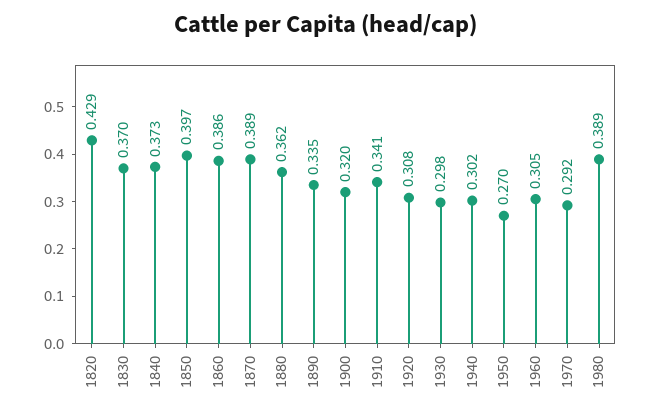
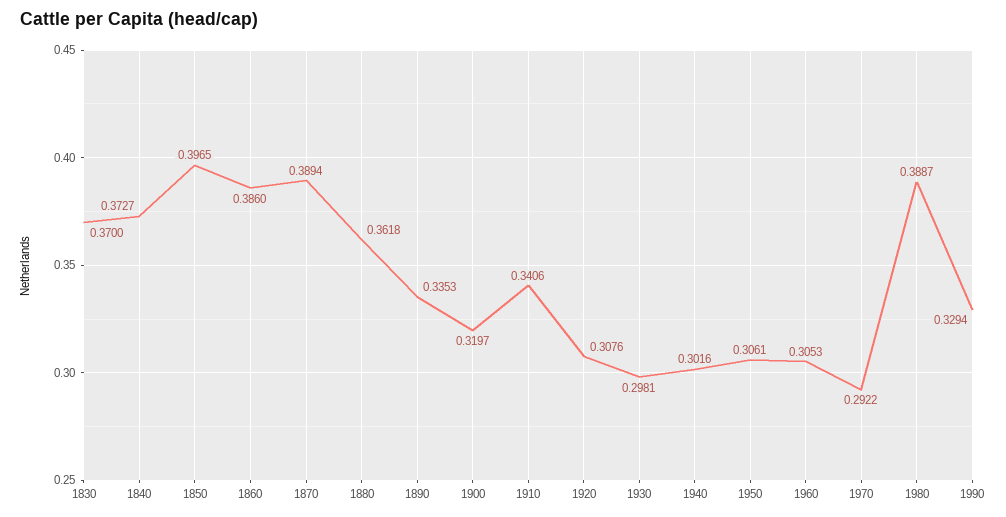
1820: 0.429 -> none
1950: 0.27 -> 0.3061
1990: none -> 0.3294

